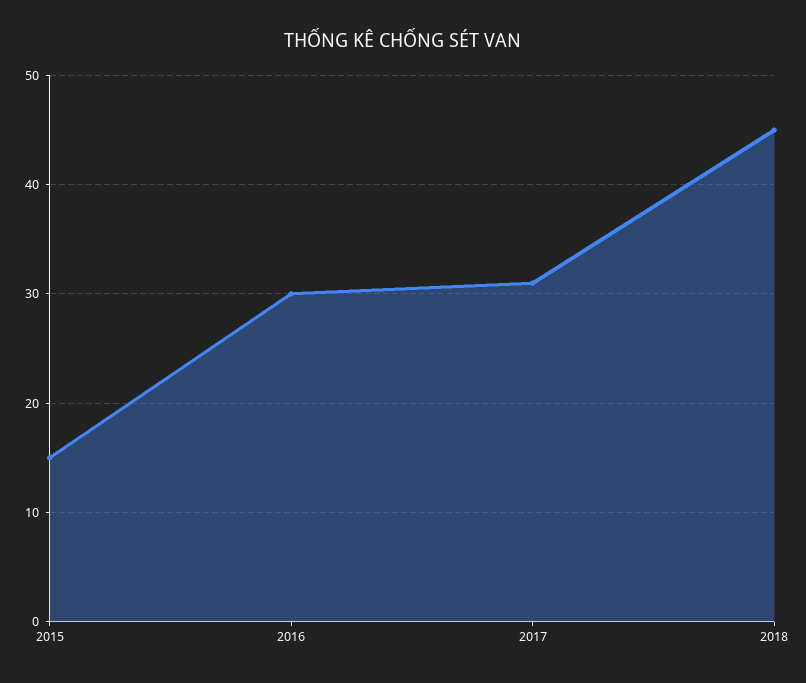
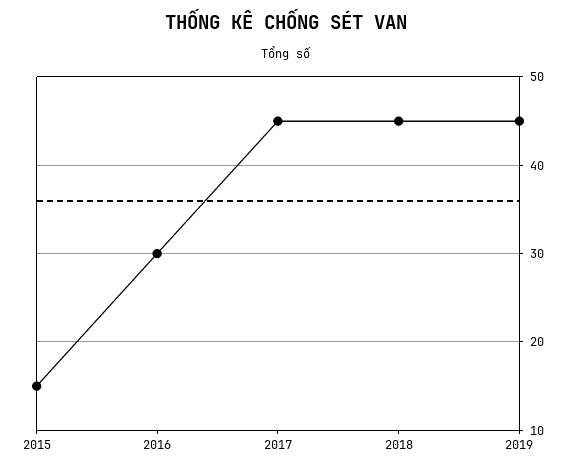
2017: 31 -> 45
2019: none -> 45

